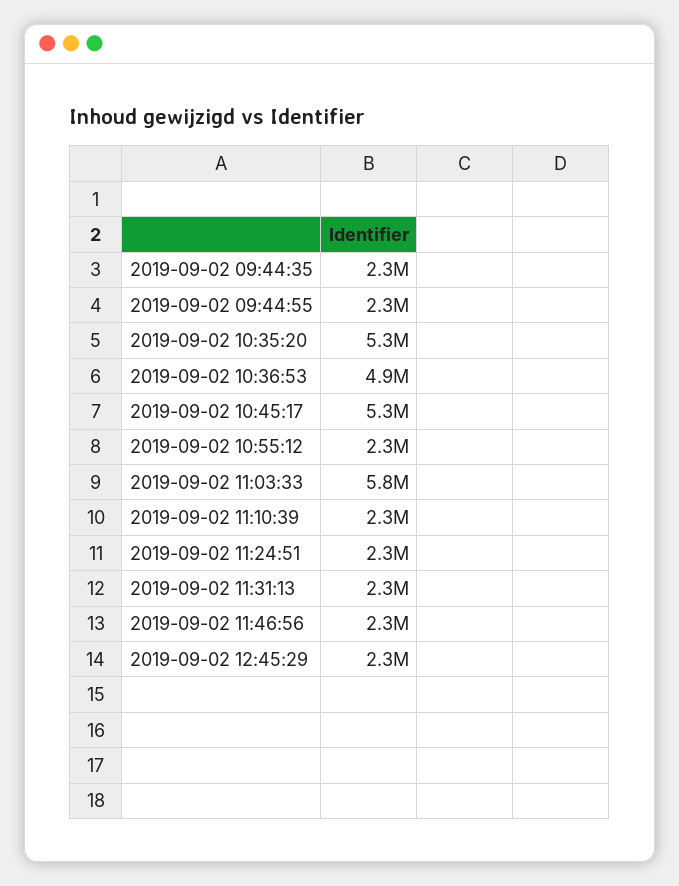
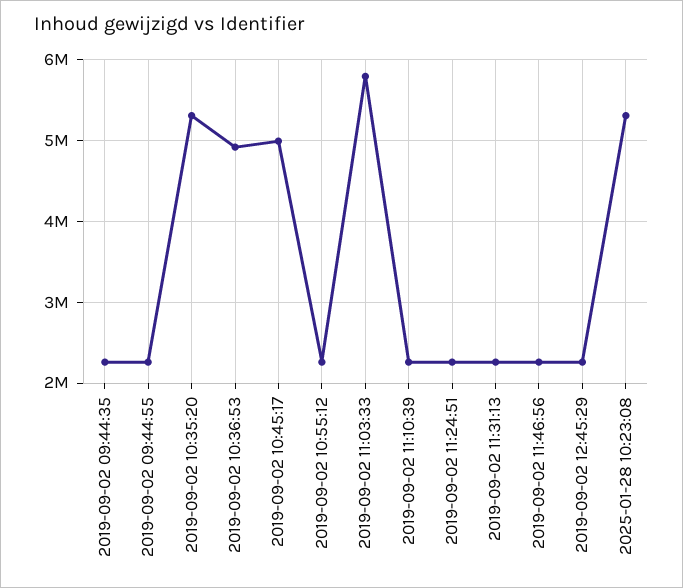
2019-09-02 10:45:17: 5300000 -> 5000000
2025-01-28 10:23:08: none -> 5300000

